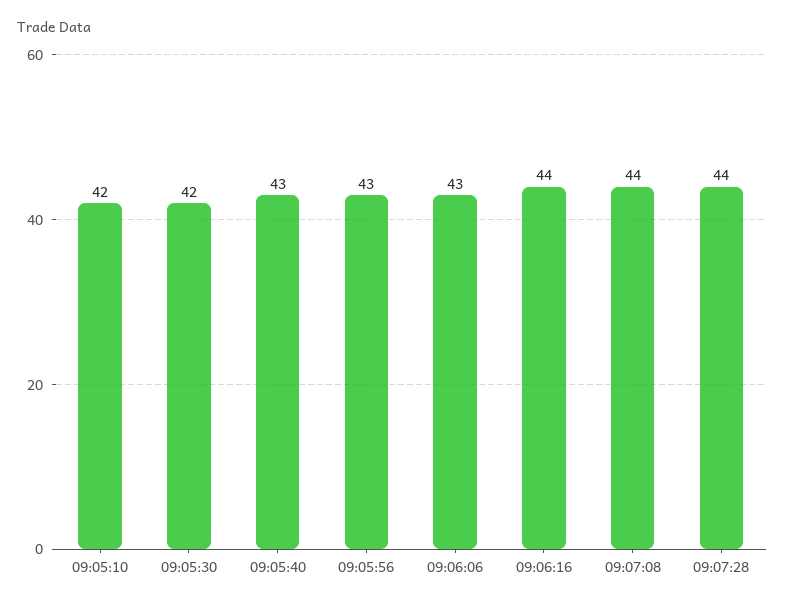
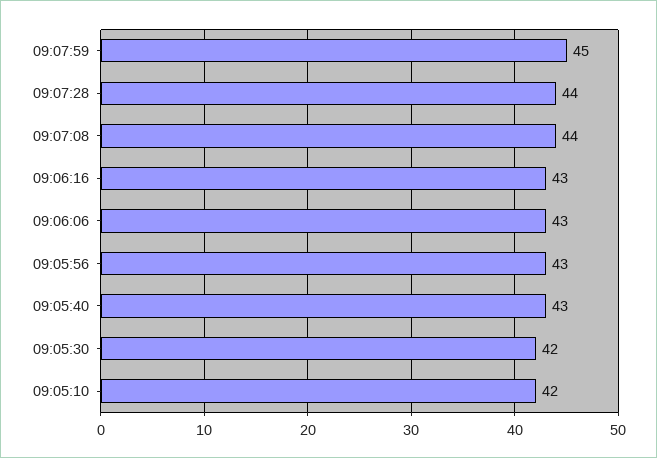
09:06:16: 44 -> 43
09:07:59: none -> 45

